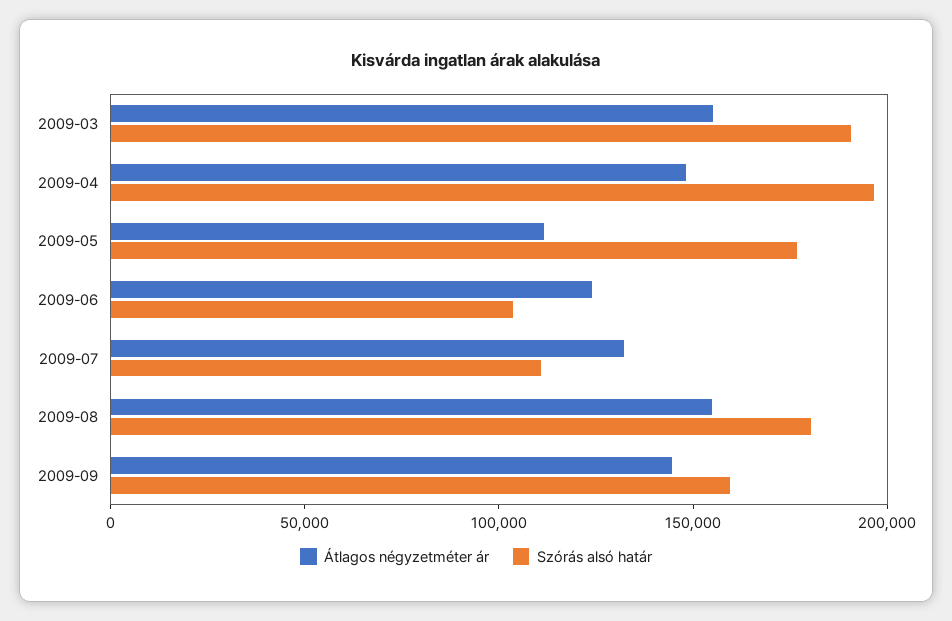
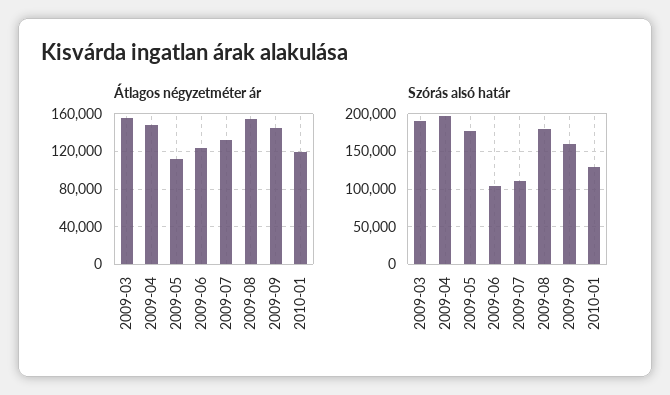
Átlagos négyzetméter ár, 2010-01: none -> 120000
Szórás alsó határ, 2010-01: none -> 130000

